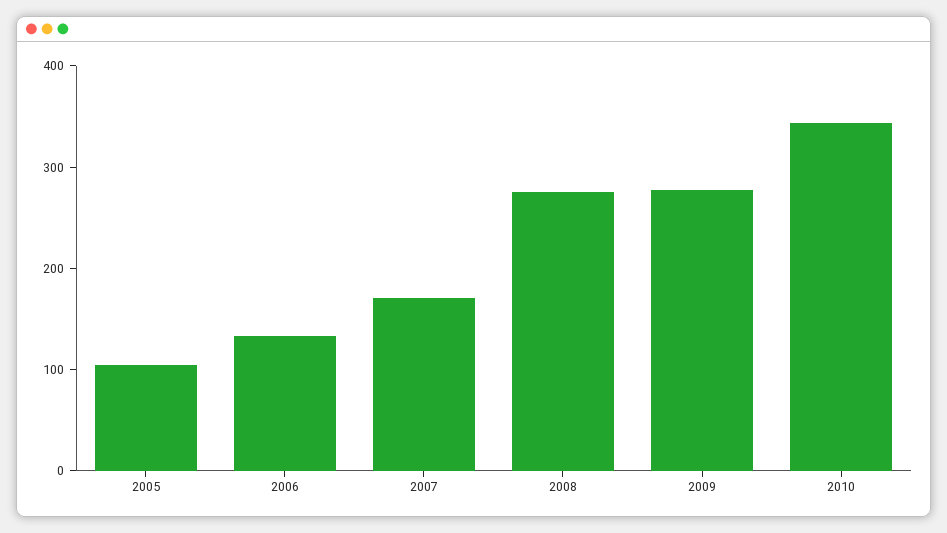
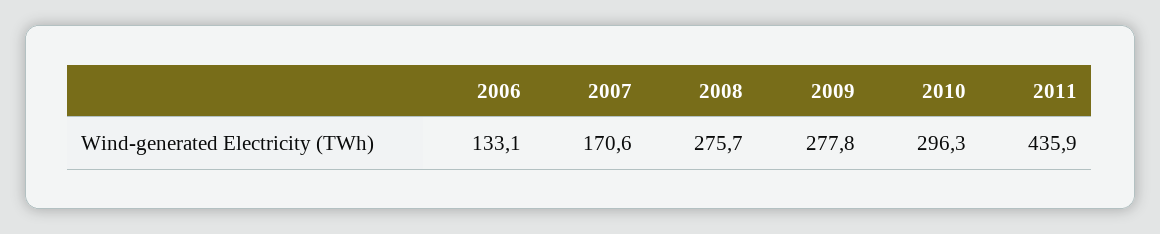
2005: 100 -> none
2010: 340 -> 296.3
2011: none -> 435.9

